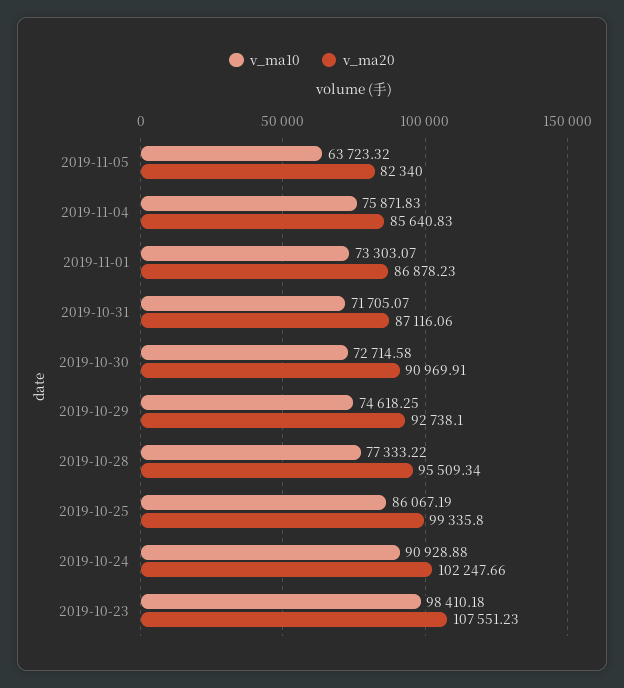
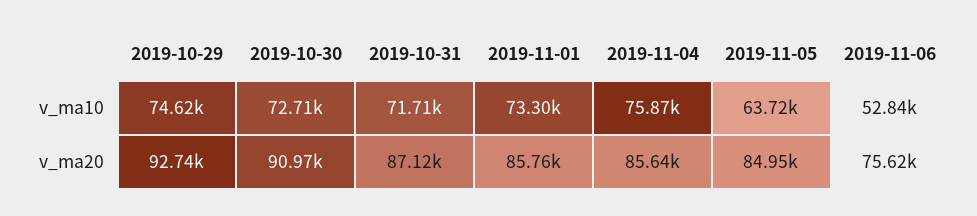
v_ma20, 2019-11-05: 82340 -> 84950
v_ma20, 2019-11-01: 86878.23 -> 85760
v_ma10, 2019-10-28: 77333.22 -> none
v_ma20, 2019-10-28: 95509.34 -> none
v_ma10, 2019-10-25: 86067.19 -> none
v_ma20, 2019-10-25: 99335.8 -> none
v_ma10, 2019-10-24: 90928.88 -> none
v_ma20, 2019-10-24: 102247.66 -> none
v_ma10, 2019-10-23: 98410.18 -> none
v_ma20, 2019-10-23: 107551.23 -> none
v_ma10, 2019-11-06: none -> 52840
v_ma20, 2019-11-06: none -> 75620

